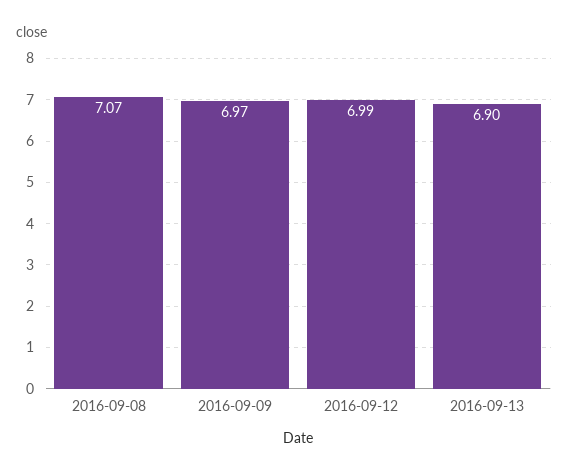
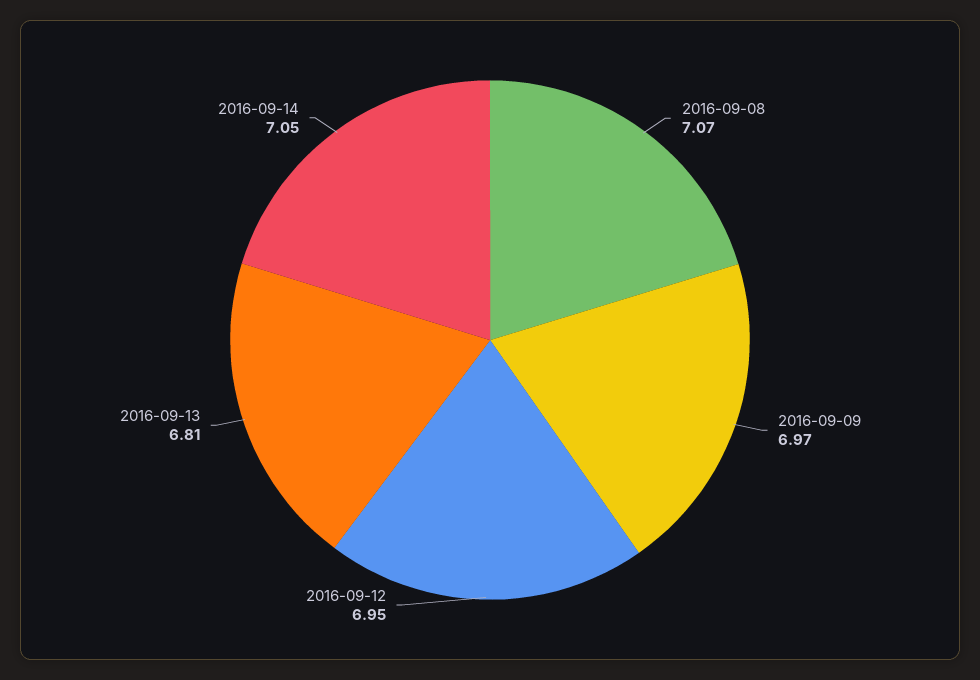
2016-09-12: 6.99 -> 6.95
2016-09-13: 6.9 -> 6.81
2016-09-14: none -> 7.05

